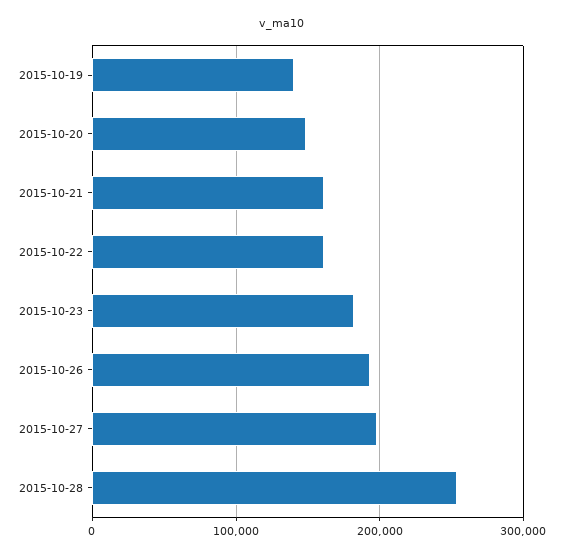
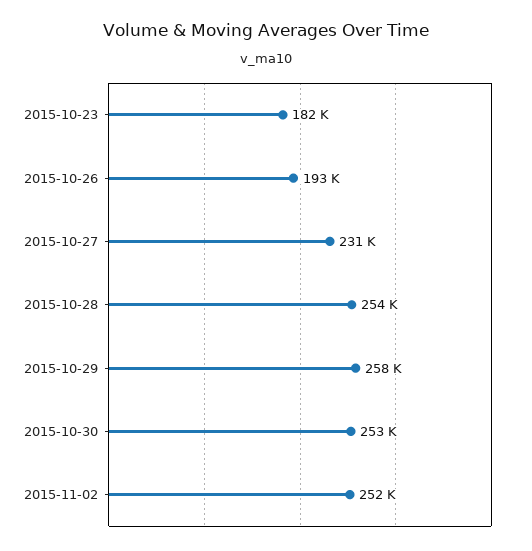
2015-10-19: 140000 -> none
2015-10-20: 150000 -> none
2015-10-21: 160000 -> none
2015-10-22: 160000 -> none
2015-10-27: 200000 -> 231000
2015-10-29: none -> 258000
2015-10-30: none -> 253000
2015-11-02: none -> 252000

